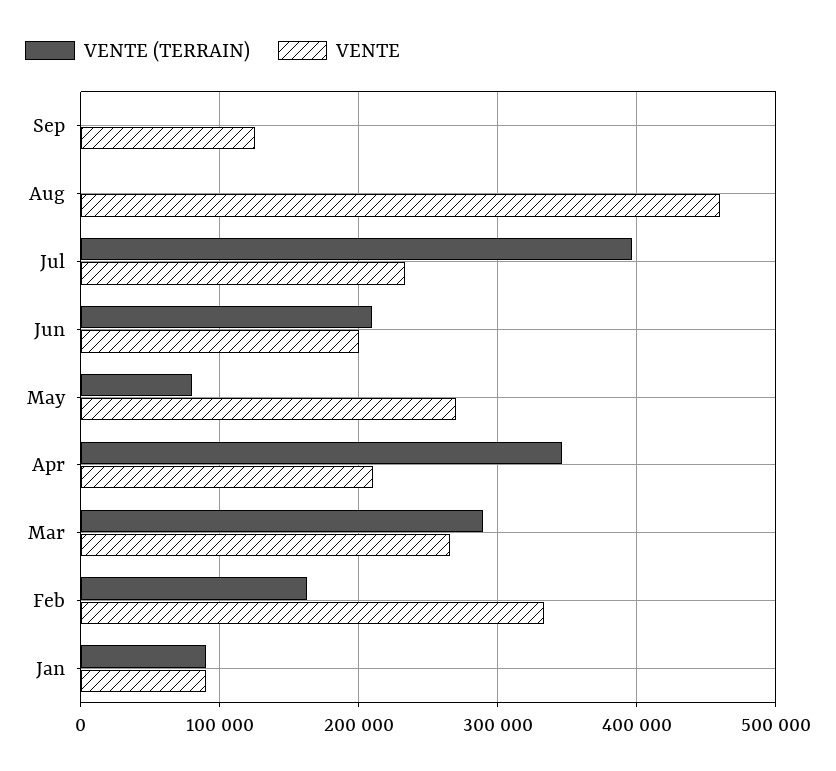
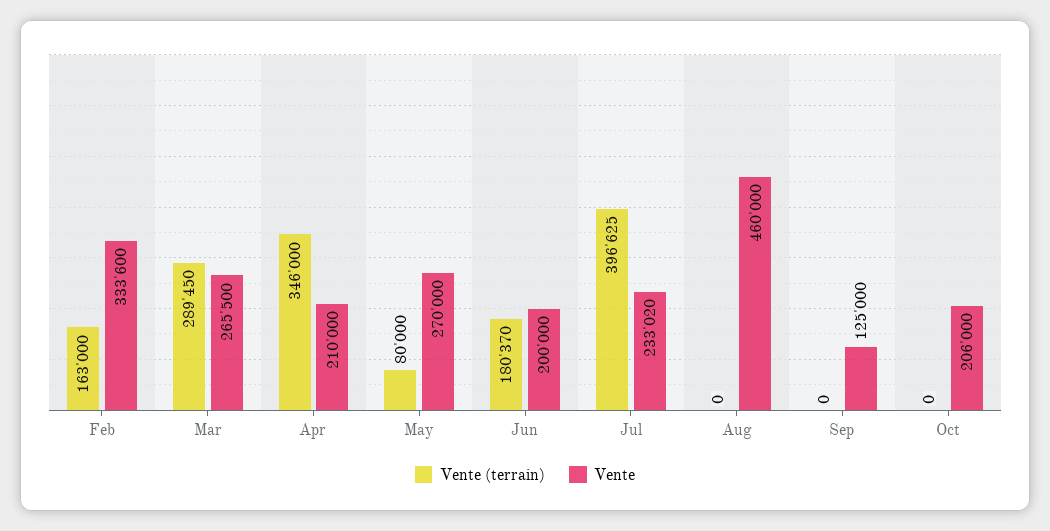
VENTE (TERRAIN), Jun: 210000 -> 180370
VENTE (TERRAIN), Jan: 90000 -> none
VENTE, Jan: 90000 -> none
VENTE (TERRAIN), Oct: none -> 0
VENTE, Oct: none -> 206000

